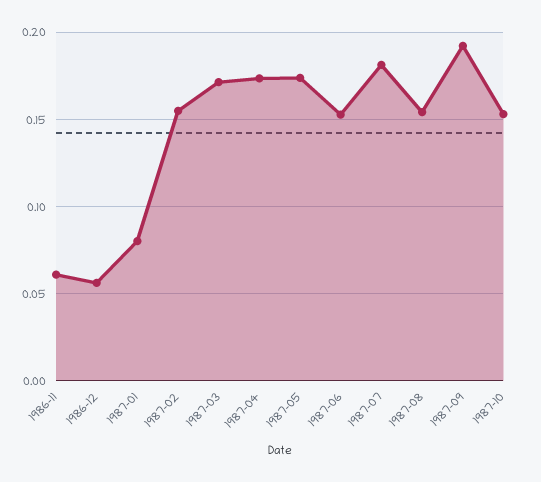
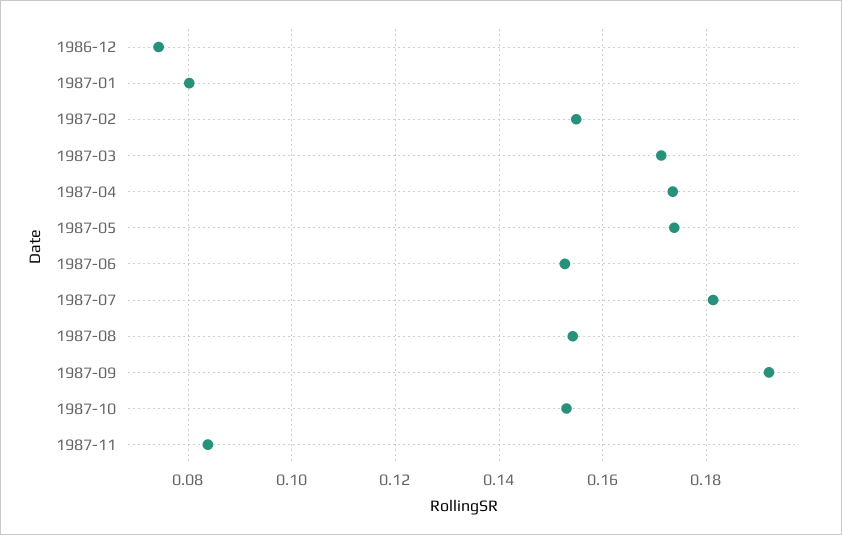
1986-11: 0.06 -> none
1986-12: 0.055 -> 0.074
1987-11: none -> 0.084

